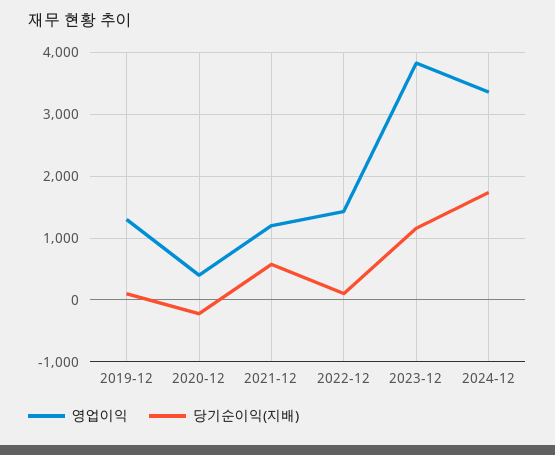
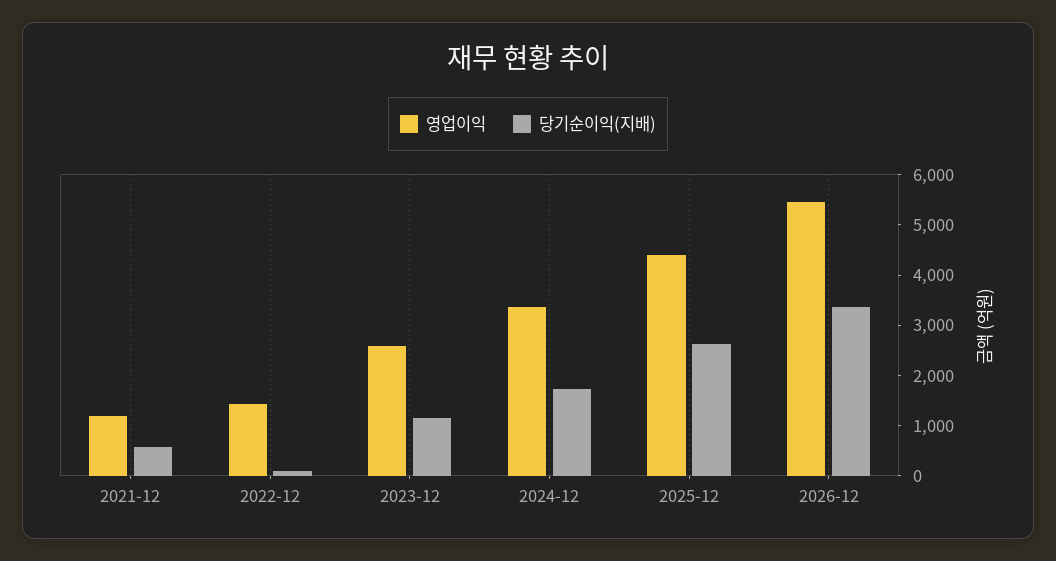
영업이익, 2019-12: 1300 -> none
당기순이익(지배), 2019-12: 100 -> none
영업이익, 2020-12: 400 -> none
당기순이익(지배), 2020-12: -200 -> none
영업이익, 2023-12: 3800 -> 2600
영업이익, 2025-12: none -> 4400
당기순이익(지배), 2025-12: none -> 2600
영업이익, 2026-12: none -> 5400
당기순이익(지배), 2026-12: none -> 3400

